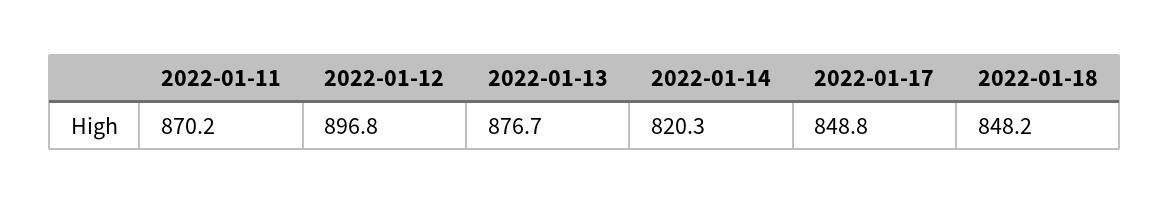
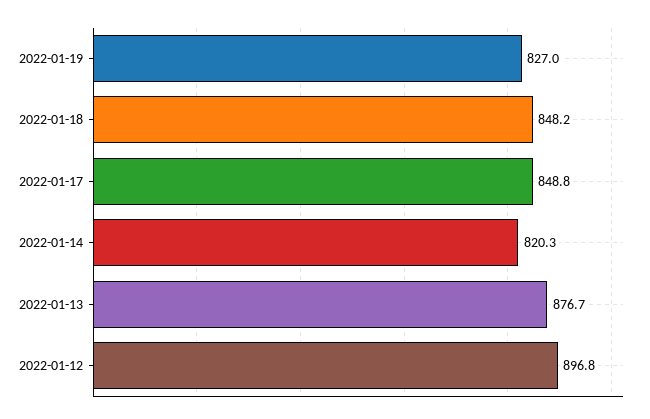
2022-01-11: 870.2 -> none
2022-01-19: none -> 827

